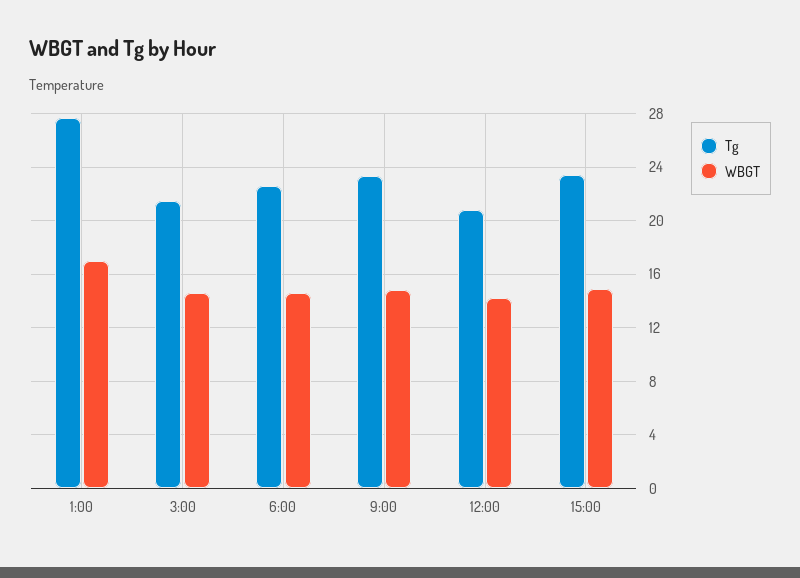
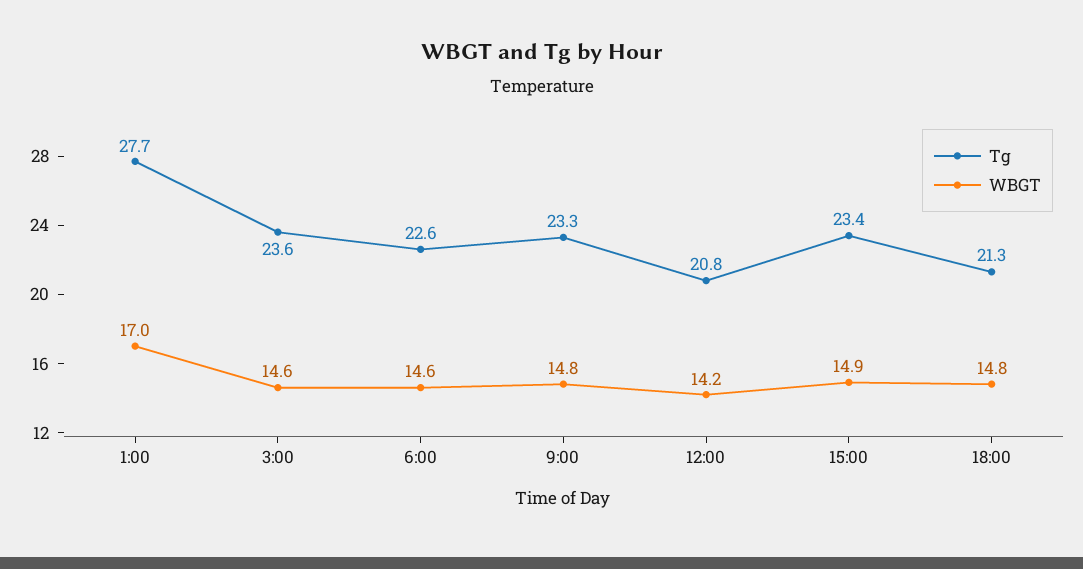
Tg, 3:00: 21.5 -> 23.6
Tg, 18:00: none -> 21.3
WBGT, 18:00: none -> 14.8

